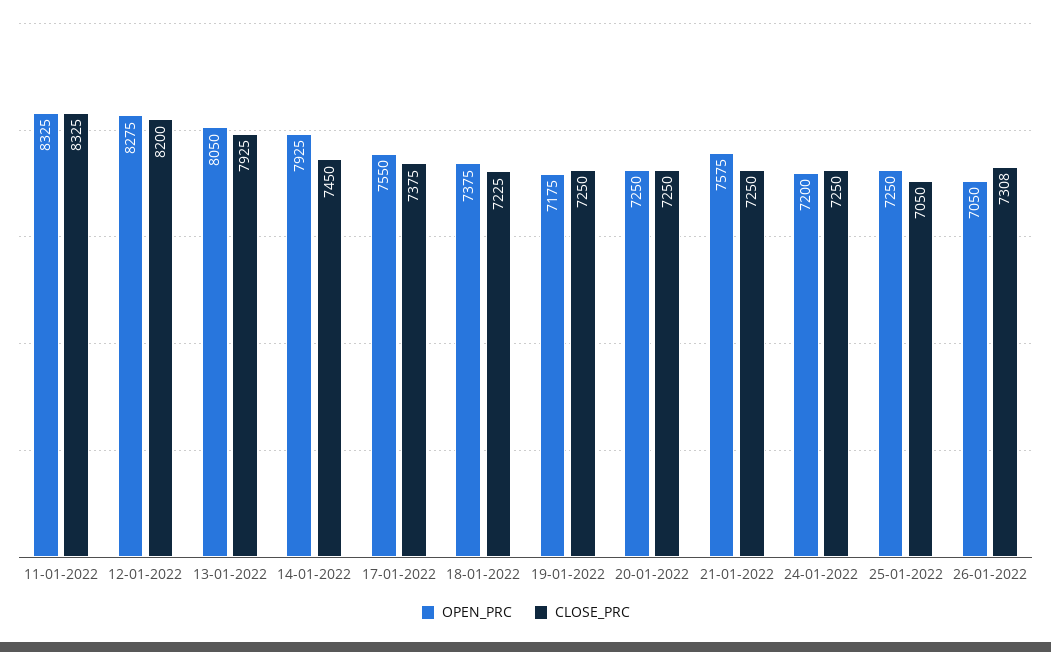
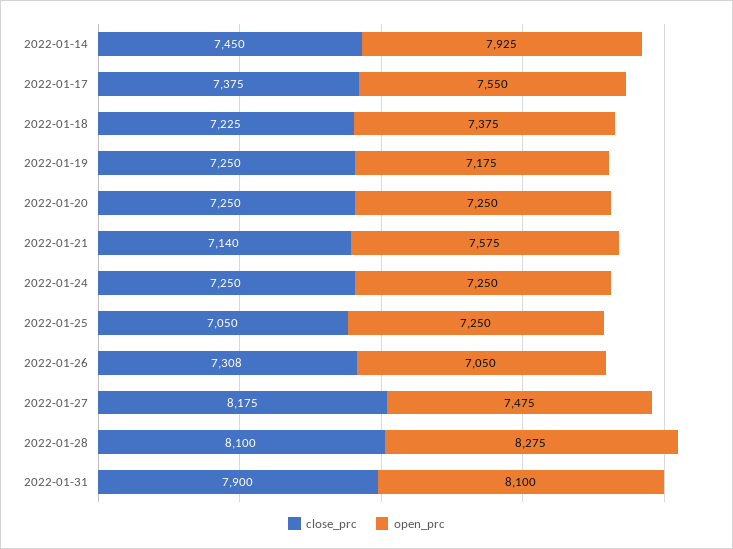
OPEN_PRC, 11-01-2022: 8325 -> none
CLOSE_PRC, 11-01-2022: 8325 -> none
OPEN_PRC, 12-01-2022: 8275 -> none
CLOSE_PRC, 12-01-2022: 8200 -> none
OPEN_PRC, 13-01-2022: 8050 -> none
CLOSE_PRC, 13-01-2022: 7925 -> none
CLOSE_PRC, 21-01-2022: 7250 -> 7140
OPEN_PRC, 24-01-2022: 7200 -> 7250
CLOSE_PRC, 2022-01-27: none -> 8175
OPEN_PRC, 2022-01-27: none -> 7475
CLOSE_PRC, 2022-01-28: none -> 8100
OPEN_PRC, 2022-01-28: none -> 8275
CLOSE_PRC, 2022-01-31: none -> 7900
OPEN_PRC, 2022-01-31: none -> 8100

